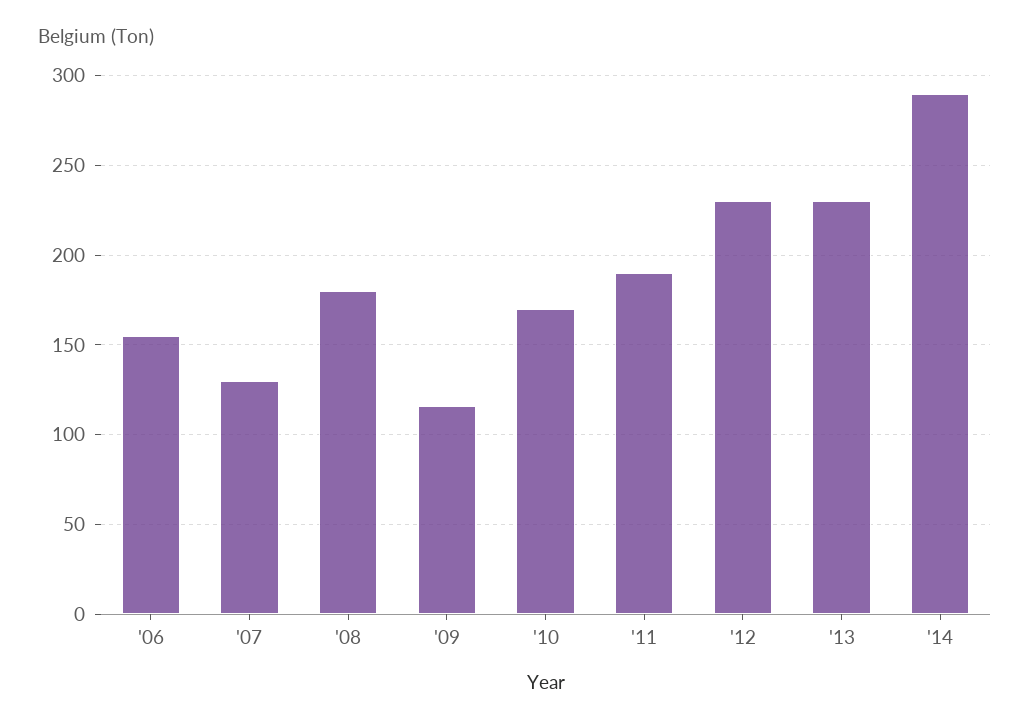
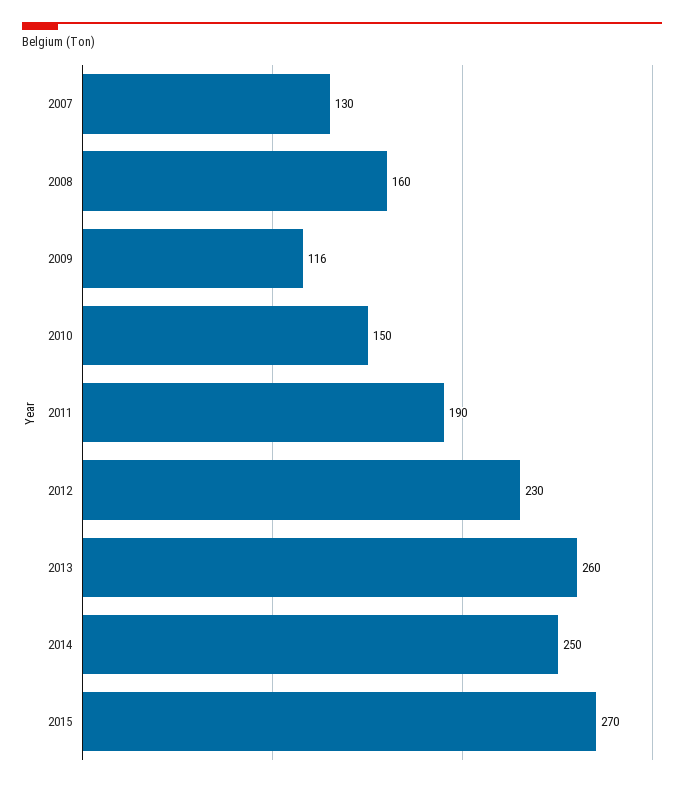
'06: 155 -> none
'08: 180 -> 160
'10: 170 -> 150
'13: 230 -> 260
'14: 290 -> 250
2015: none -> 270

